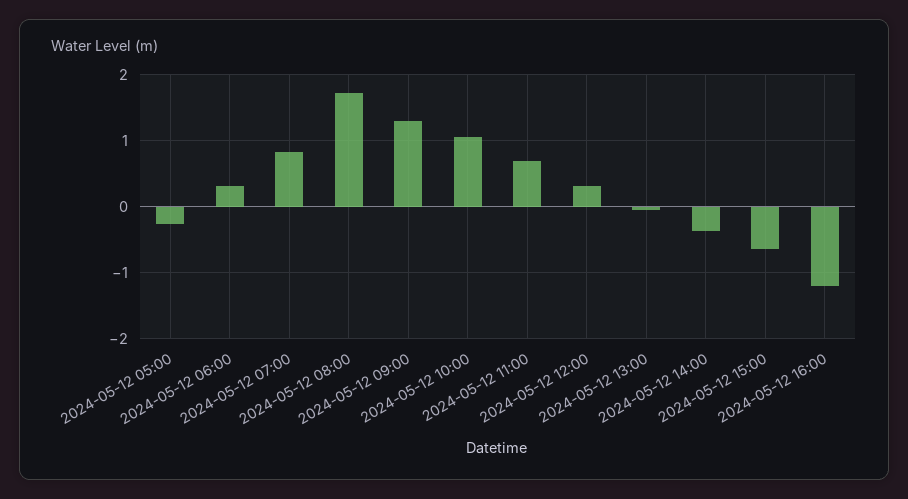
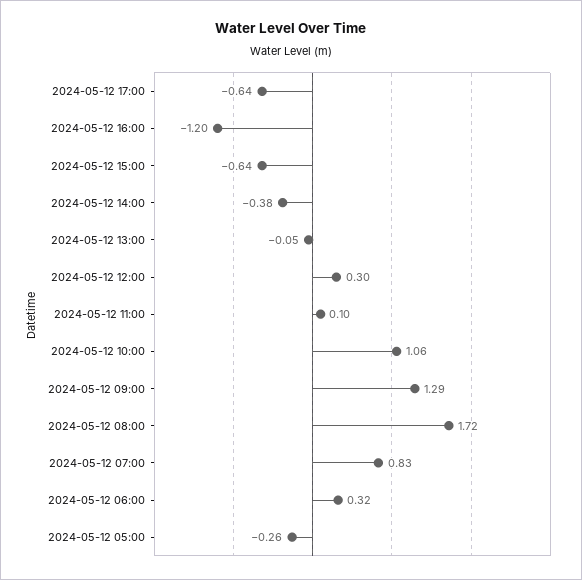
2024-05-12 11:00: 0.7 -> 0.1
2024-05-12 17:00: none -> -0.64

